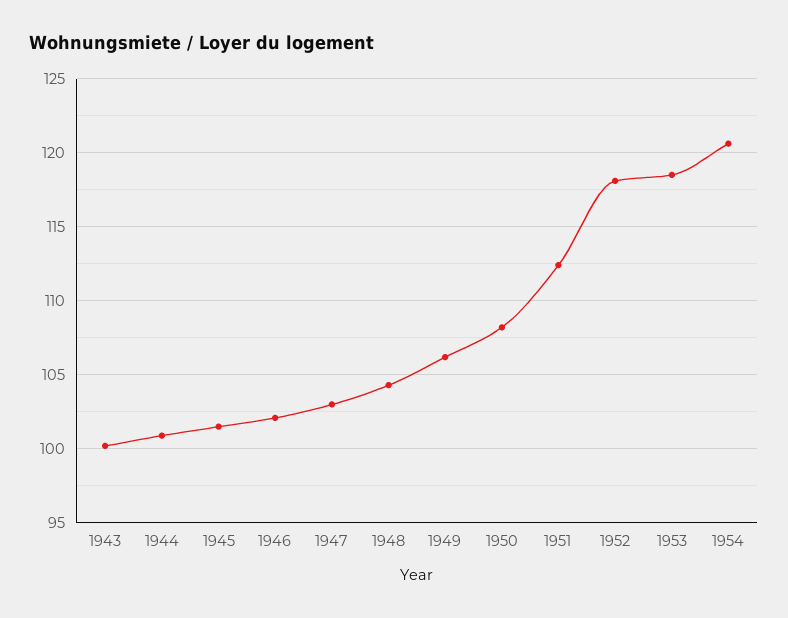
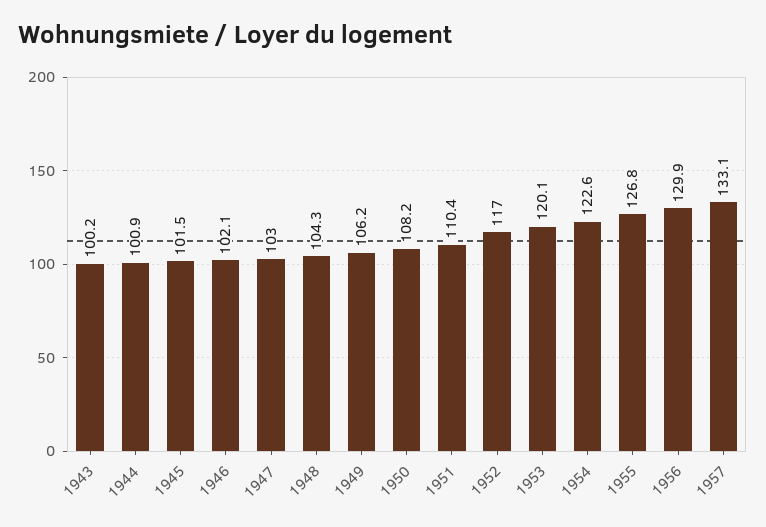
1951: 112.5 -> 110.4
1952: 118 -> 117
1953: 118.5 -> 120.1
1954: 120.5 -> 122.6
1955: none -> 126.8
1956: none -> 129.9
1957: none -> 133.1

